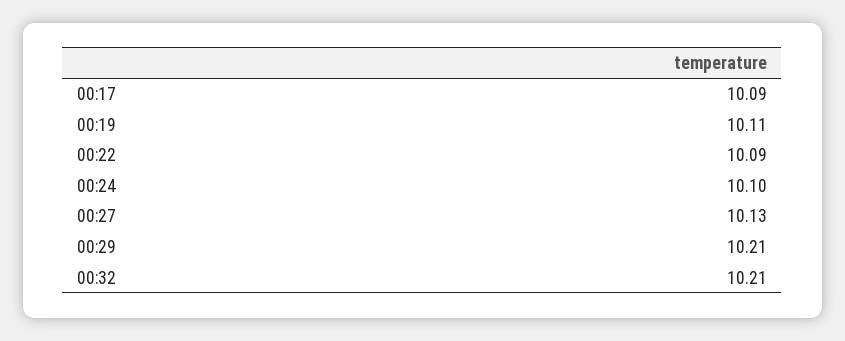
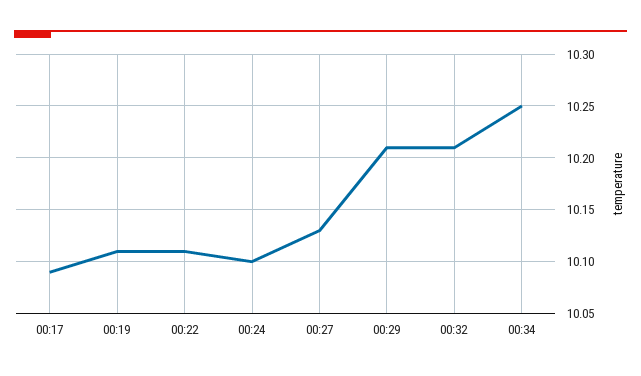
00:22: 10.09 -> 10.11
00:34: none -> 10.25

